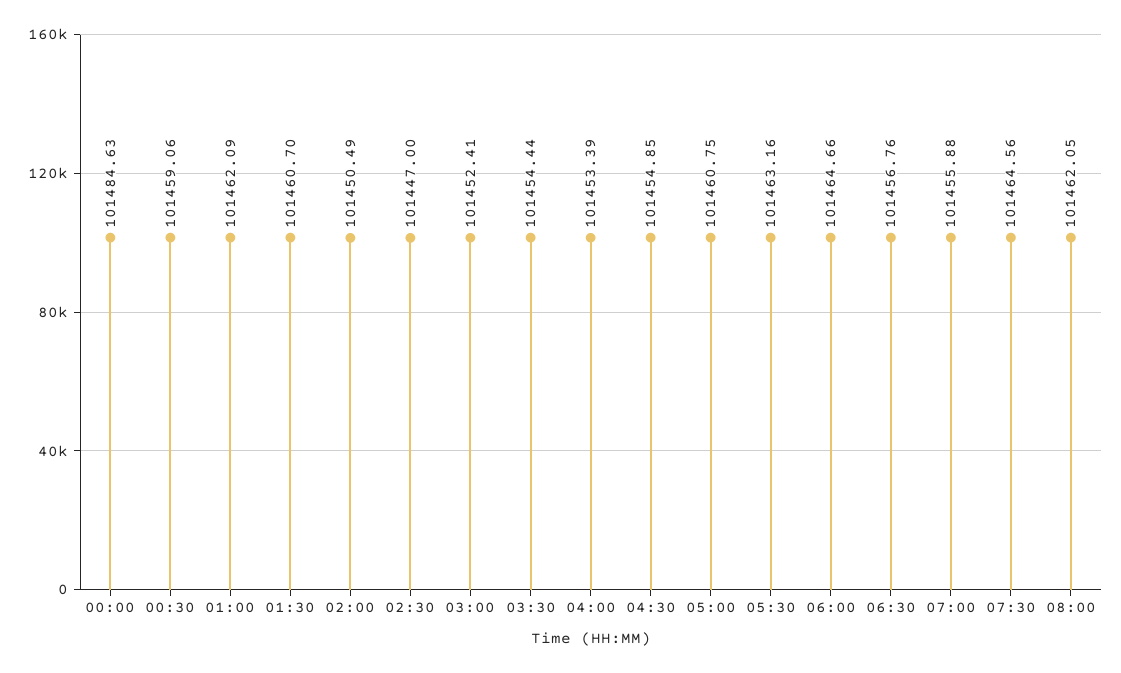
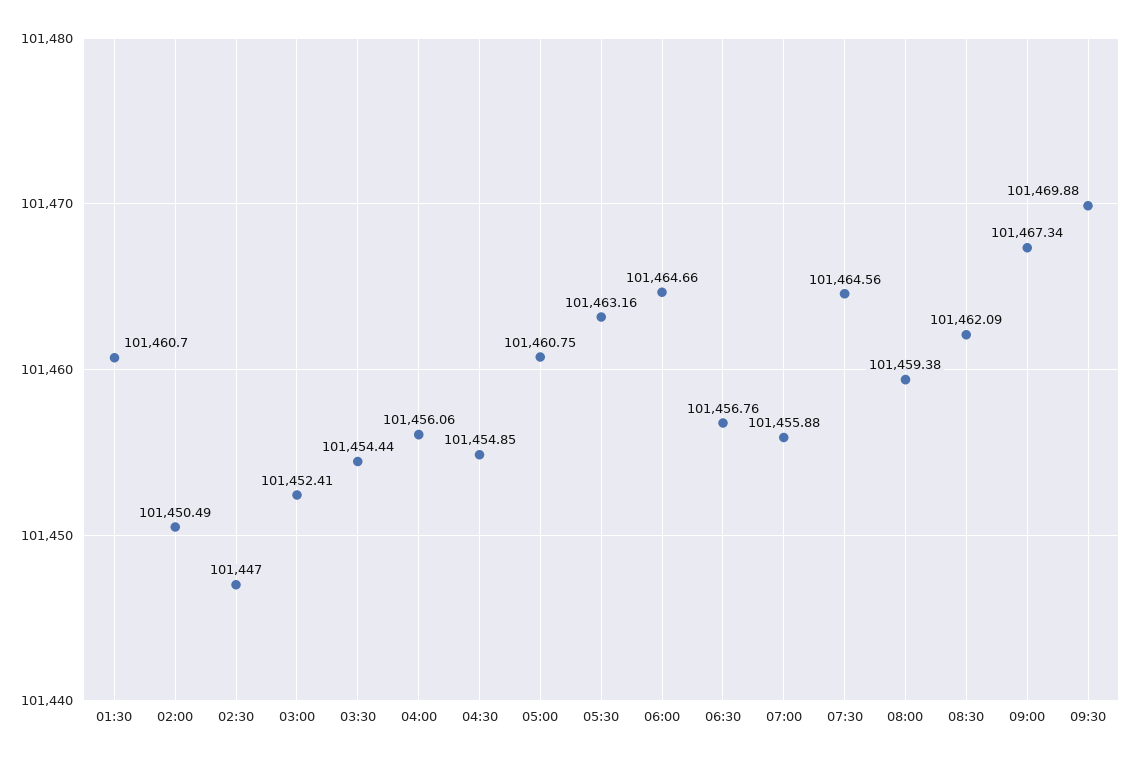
00:00: 101484.63 -> none
00:30: 101459.06 -> none
01:00: 101462.09 -> none
04:00: 101453.39 -> 101456.06
08:00: 101462.05 -> 101459.38
08:30: none -> 101462.09
09:00: none -> 101467.34
09:30: none -> 101469.88

